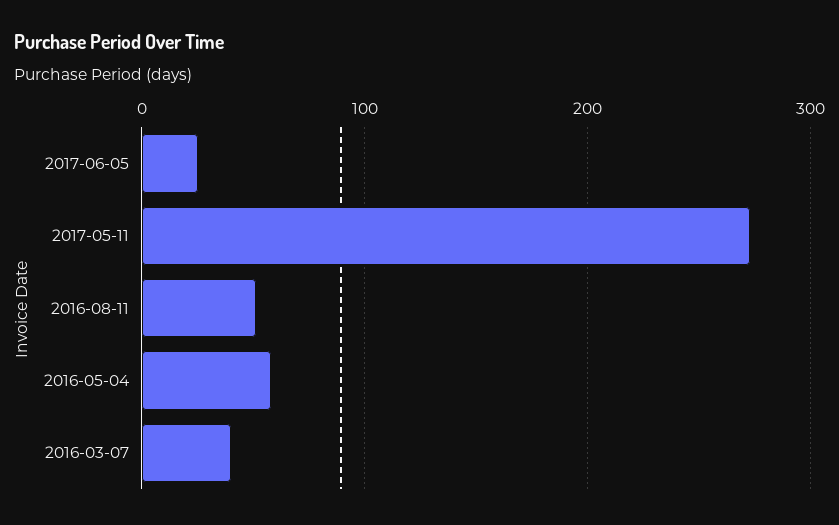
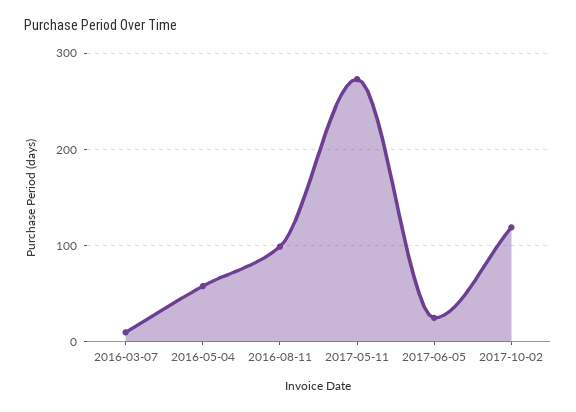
2016-08-11: 50 -> 100
2016-03-07: 40 -> 10
2017-10-02: none -> 120

